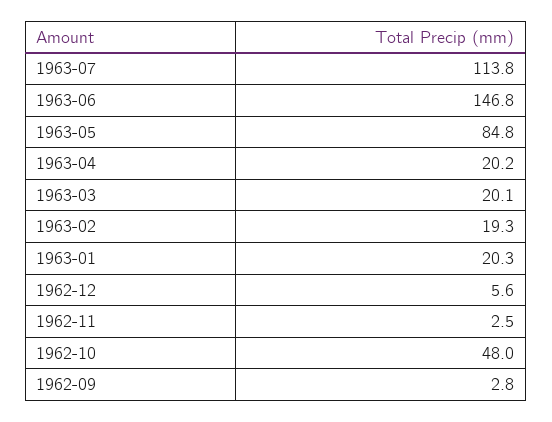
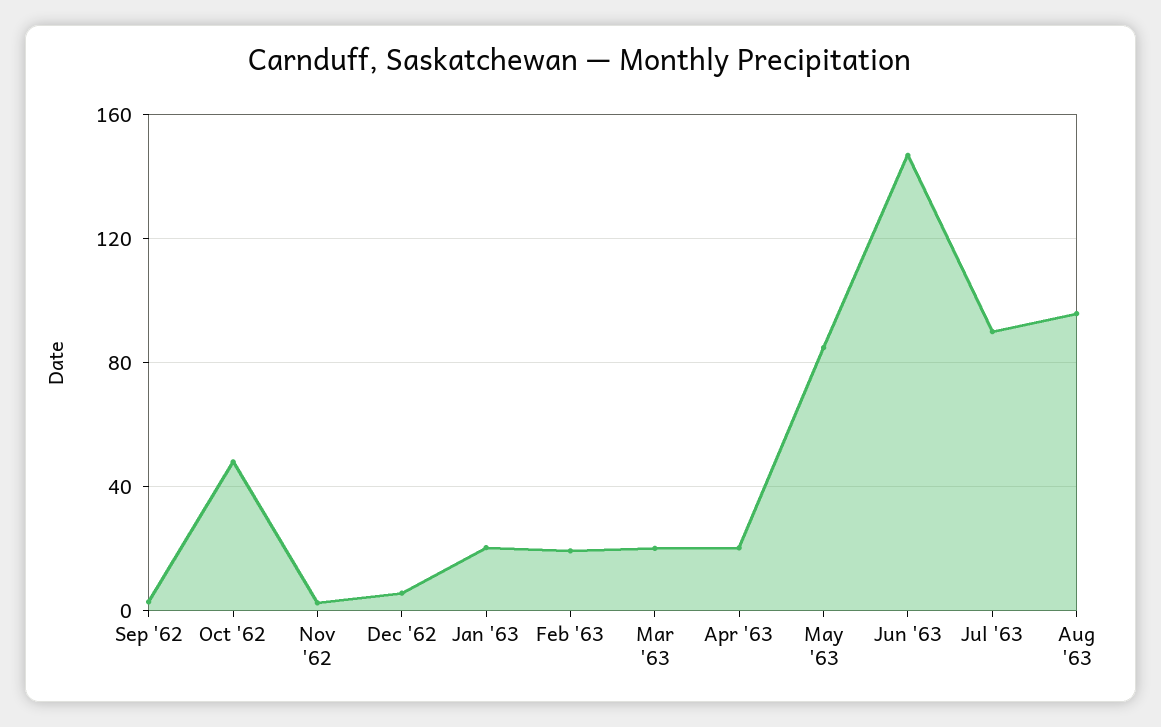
1963-07: 113.8 -> 90
Aug '63: none -> 95

